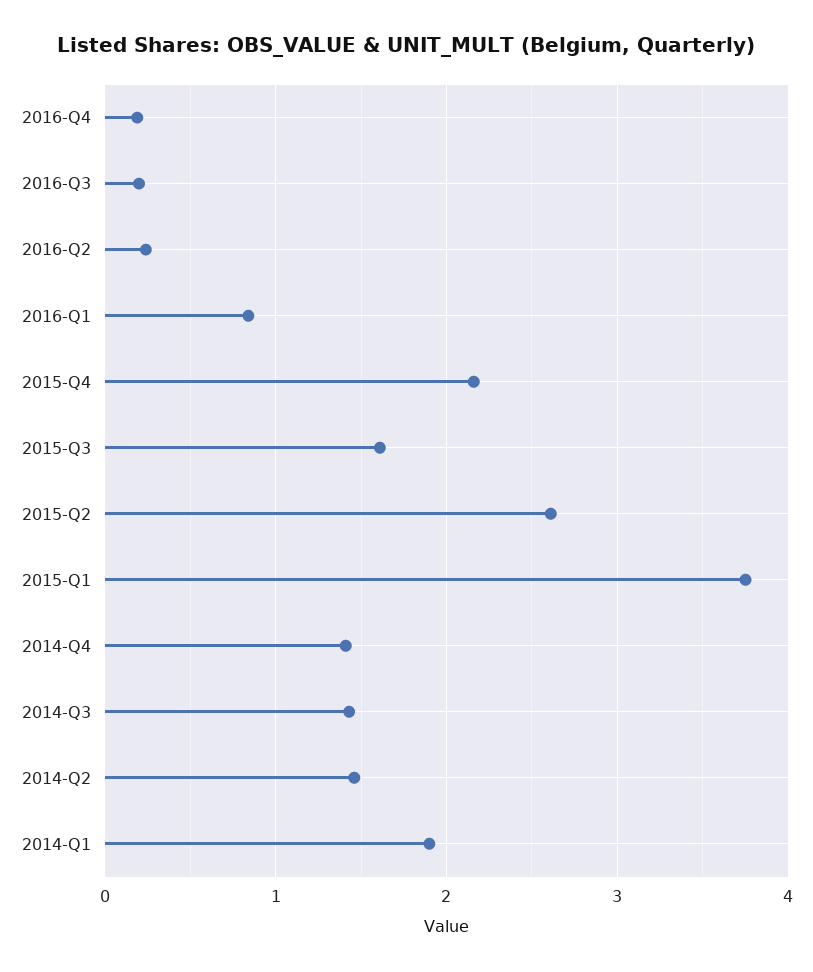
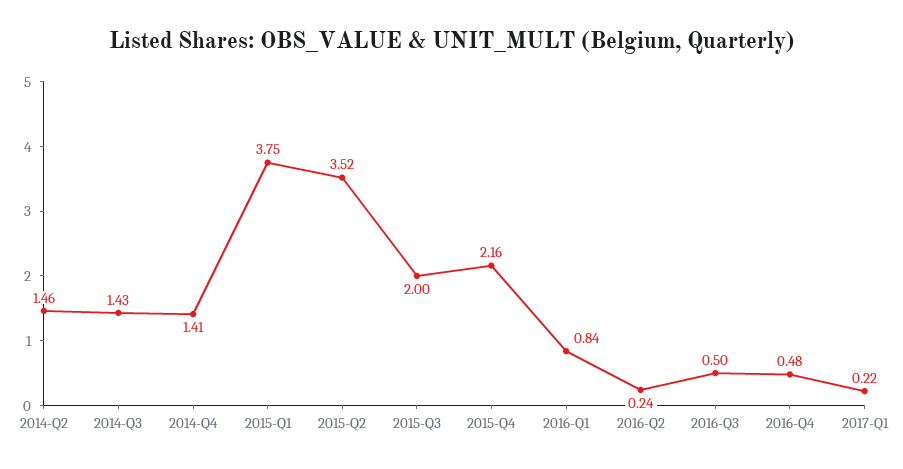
2016-Q4: 0.2 -> 0.48
2016-Q3: 0.2 -> 0.5
2015-Q3: 1.6 -> 2
2015-Q2: 2.6 -> 3.52
2014-Q1: 1.9 -> none
2017-Q1: none -> 0.22

